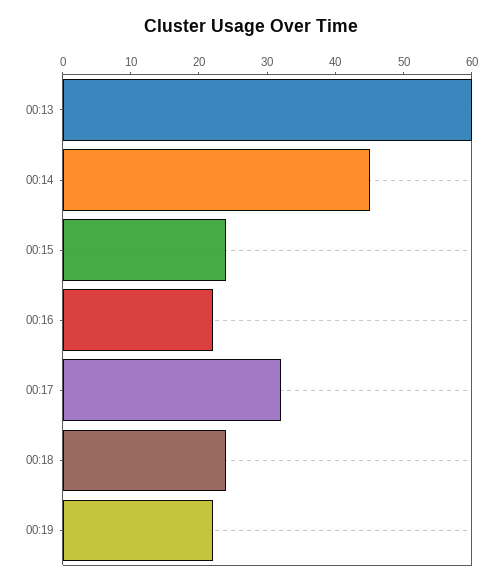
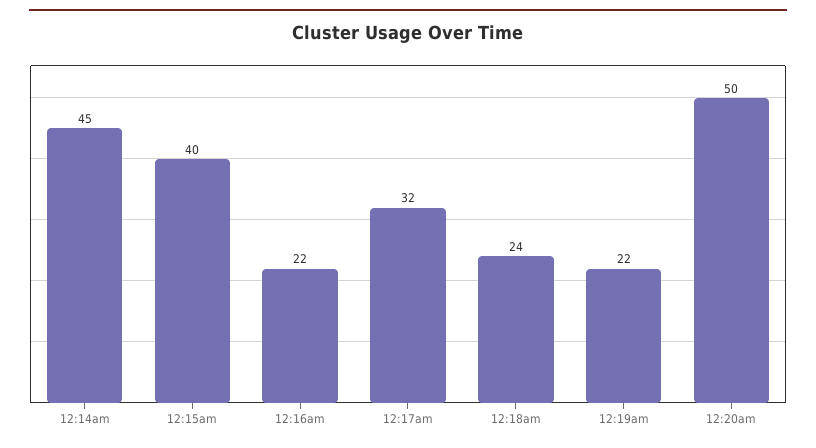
00:13: 60 -> none
00:15: 25 -> 40
12:20am: none -> 50

